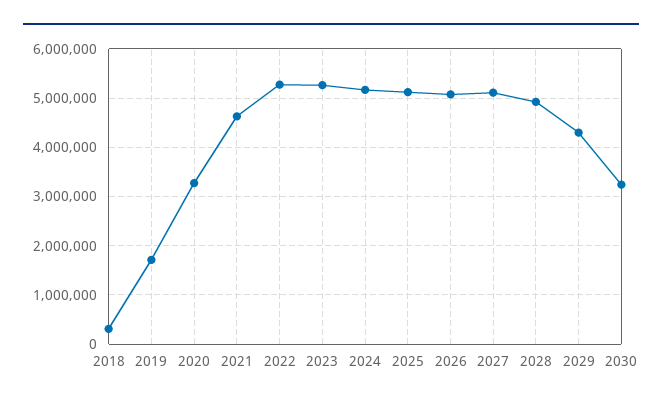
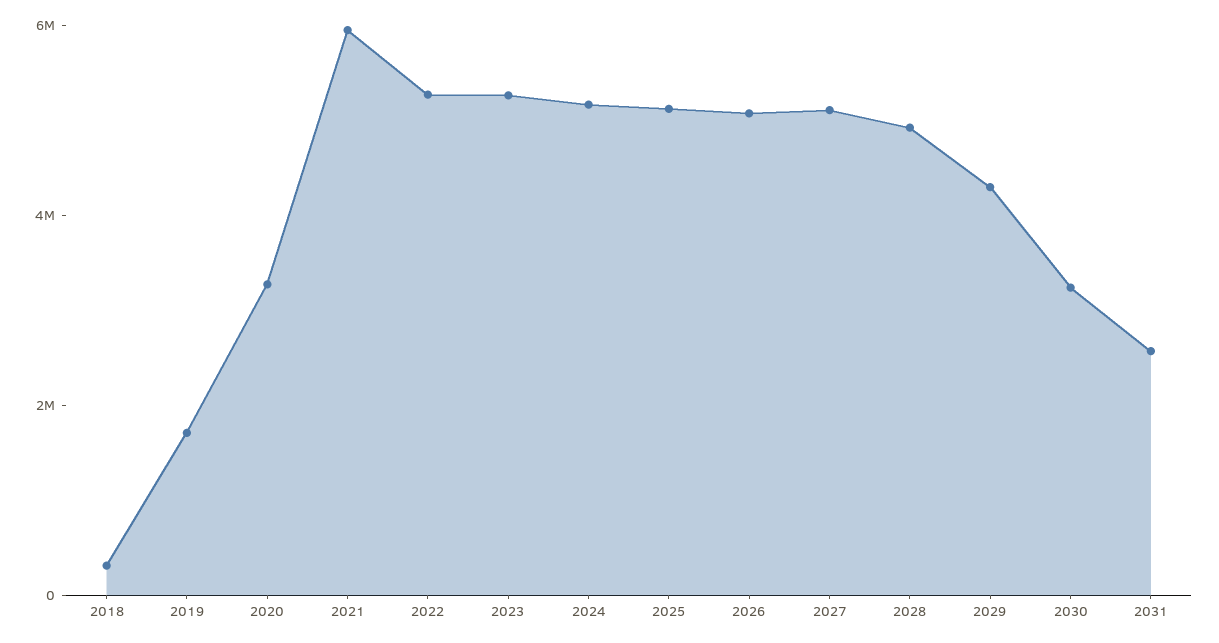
2021: 4600000 -> 6000000
2031: none -> 2500000

